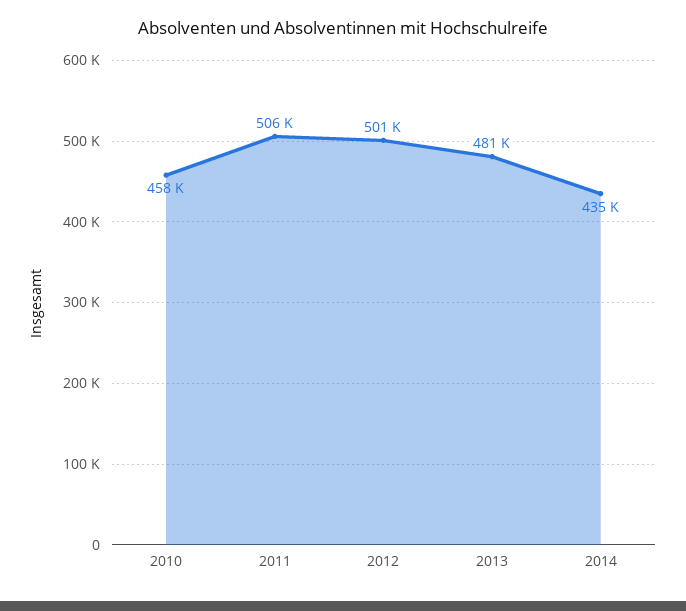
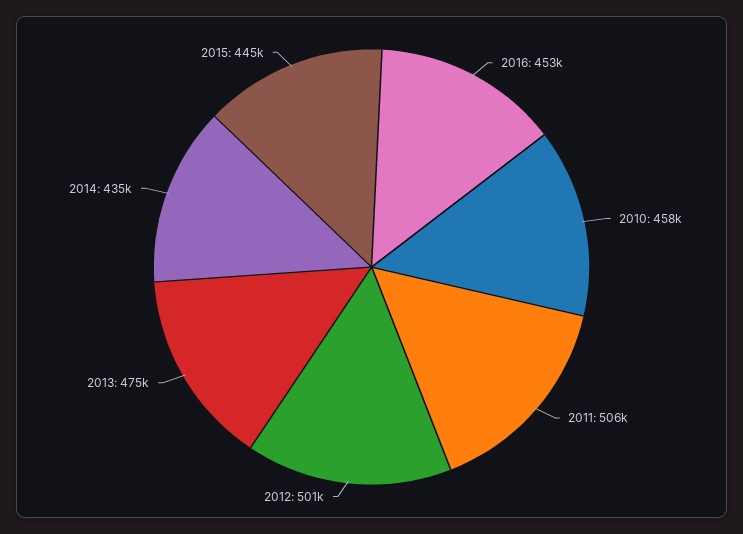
2013: 481000 -> 475000
2016: none -> 453000
2015: none -> 445000

